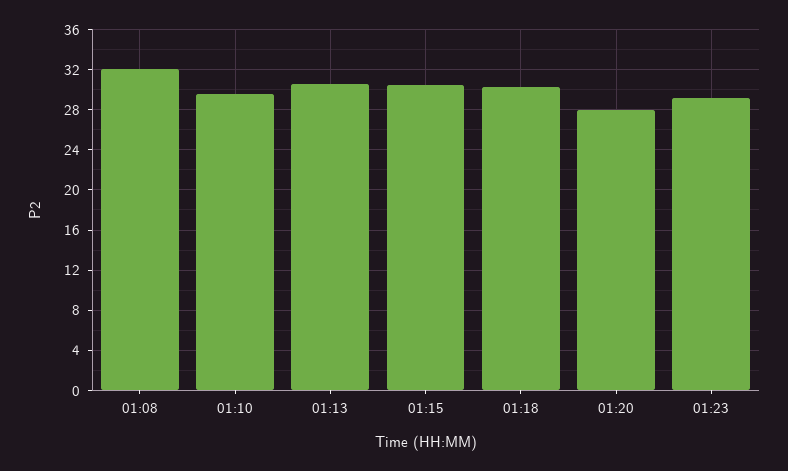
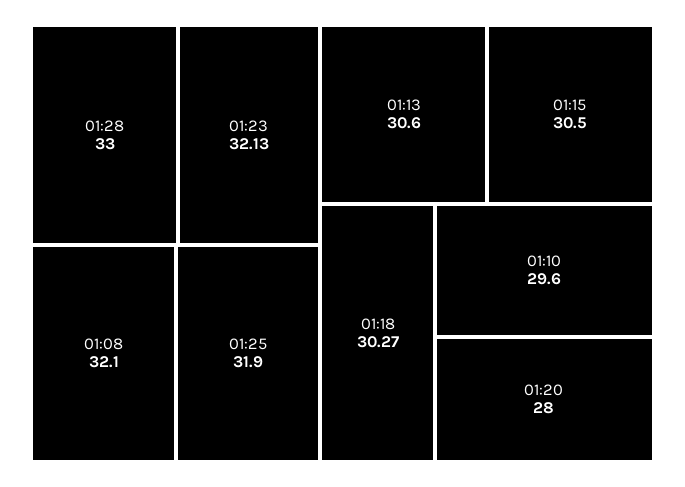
01:23: 29 -> 32.13
01:28: none -> 33
01:25: none -> 31.9

